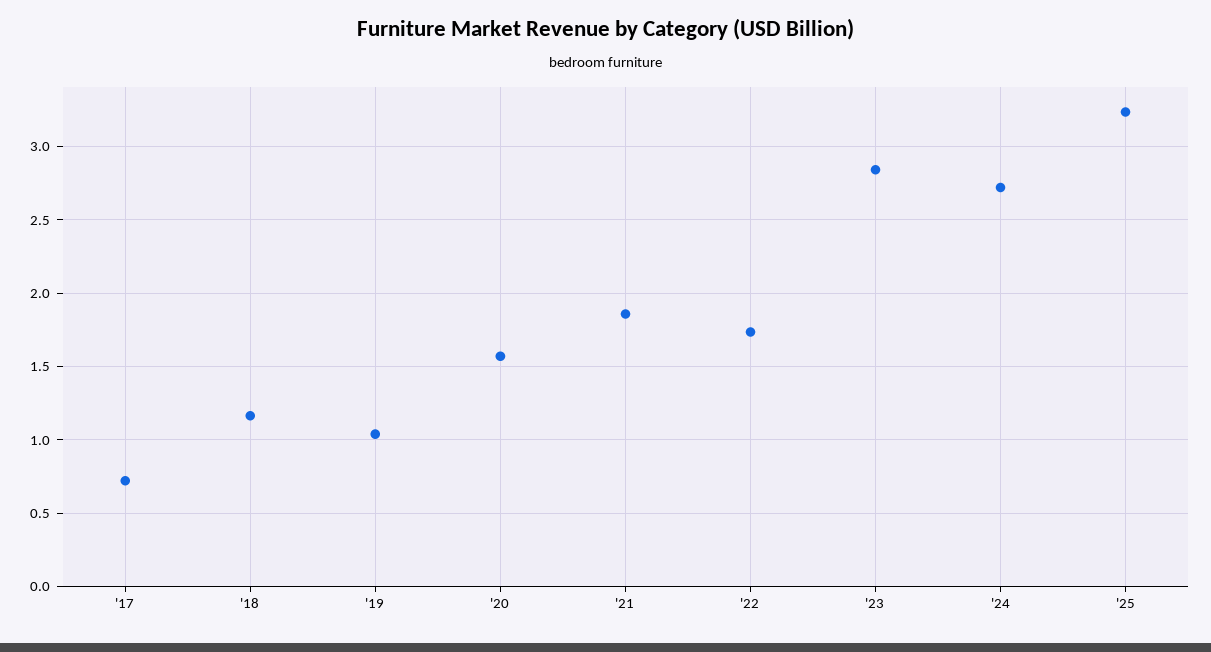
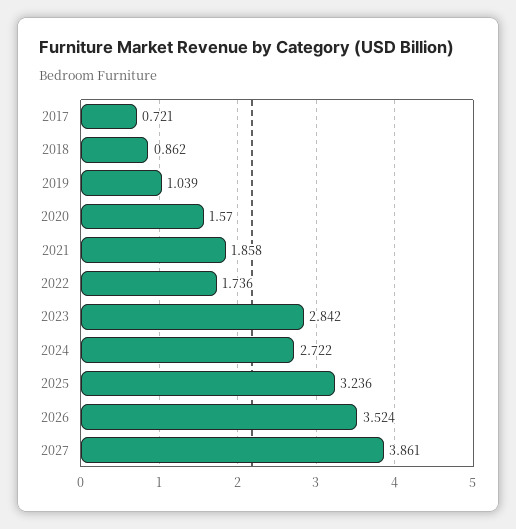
'18: 1.15 -> 0.862
2026: none -> 3.524
2027: none -> 3.861

